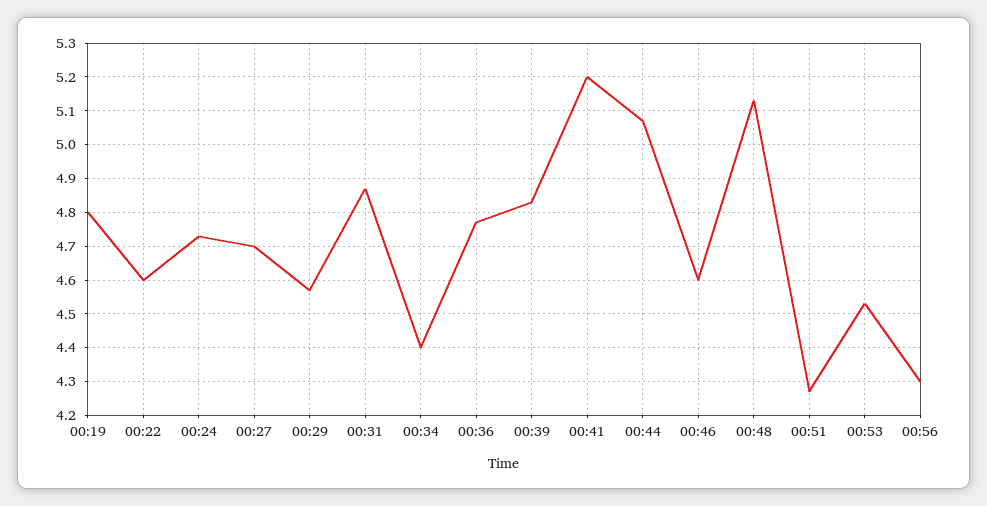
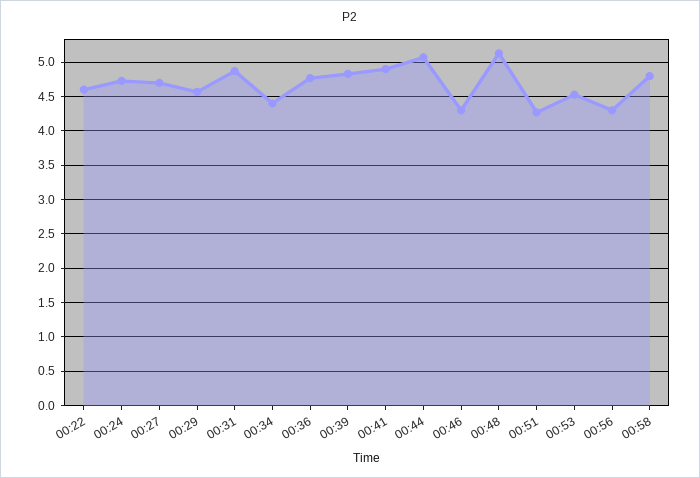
00:19: 4.8 -> none
00:41: 5.2 -> 4.9
00:46: 4.6 -> 4.3
00:58: none -> 4.8

